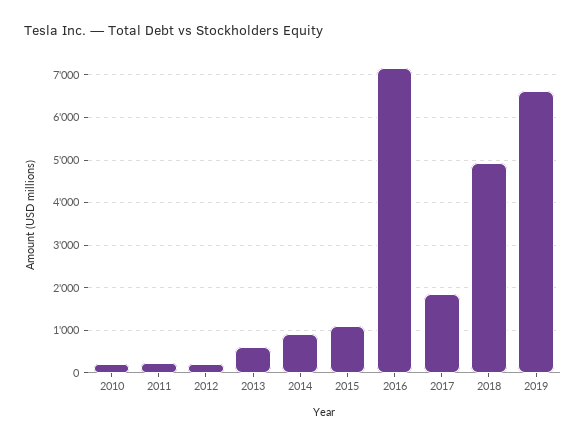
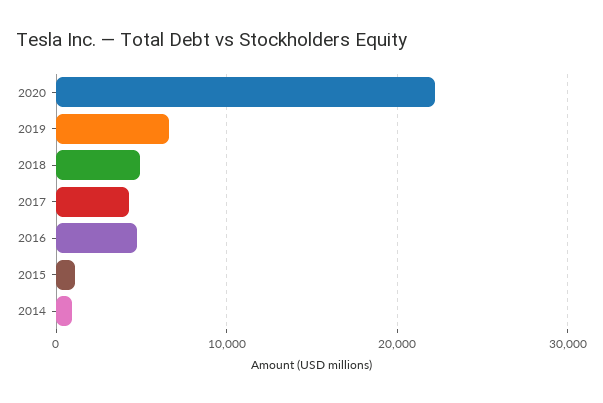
2010: 200 -> none
2011: 200 -> none
2012: 200 -> none
2013: 600 -> none
2016: 7200 -> 5000
2017: 1800 -> 4000
2020: none -> 22000

